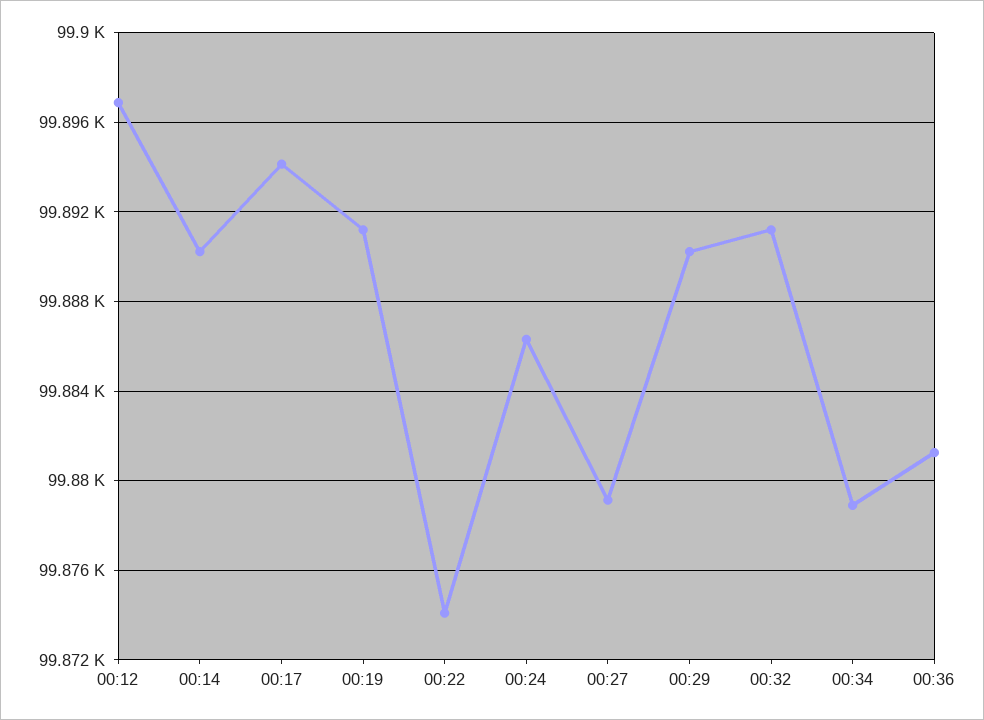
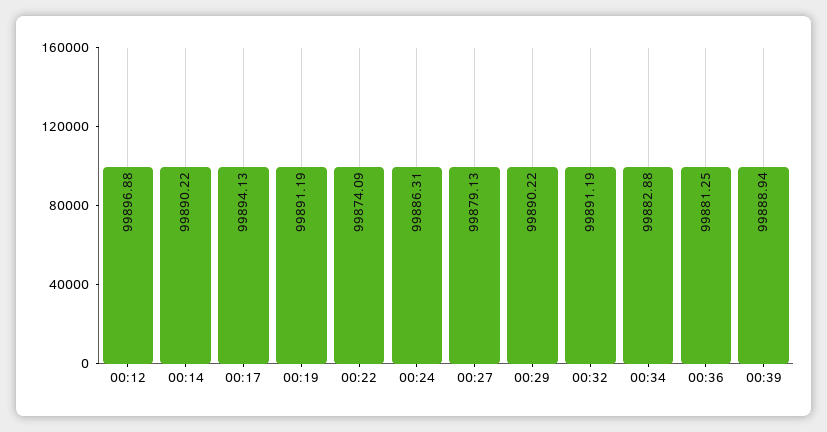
00:34: 99879 -> 99882.88
00:39: none -> 99888.94

